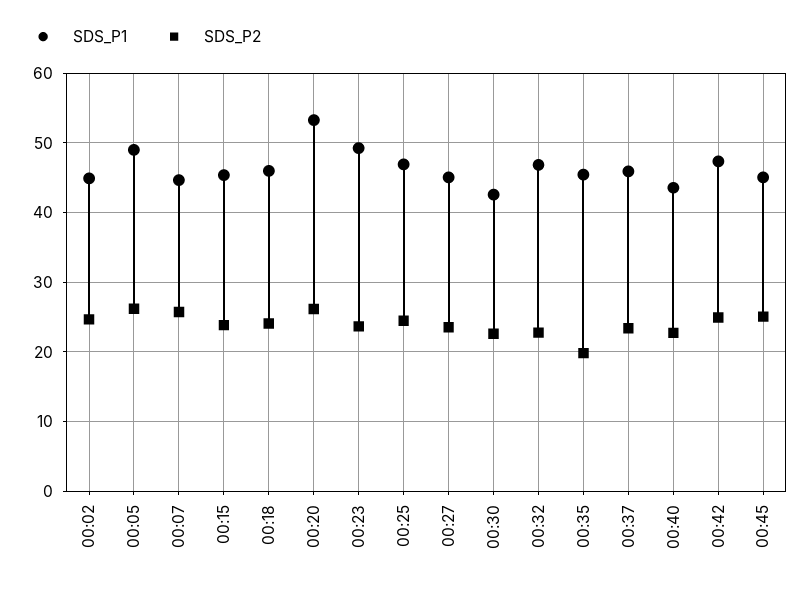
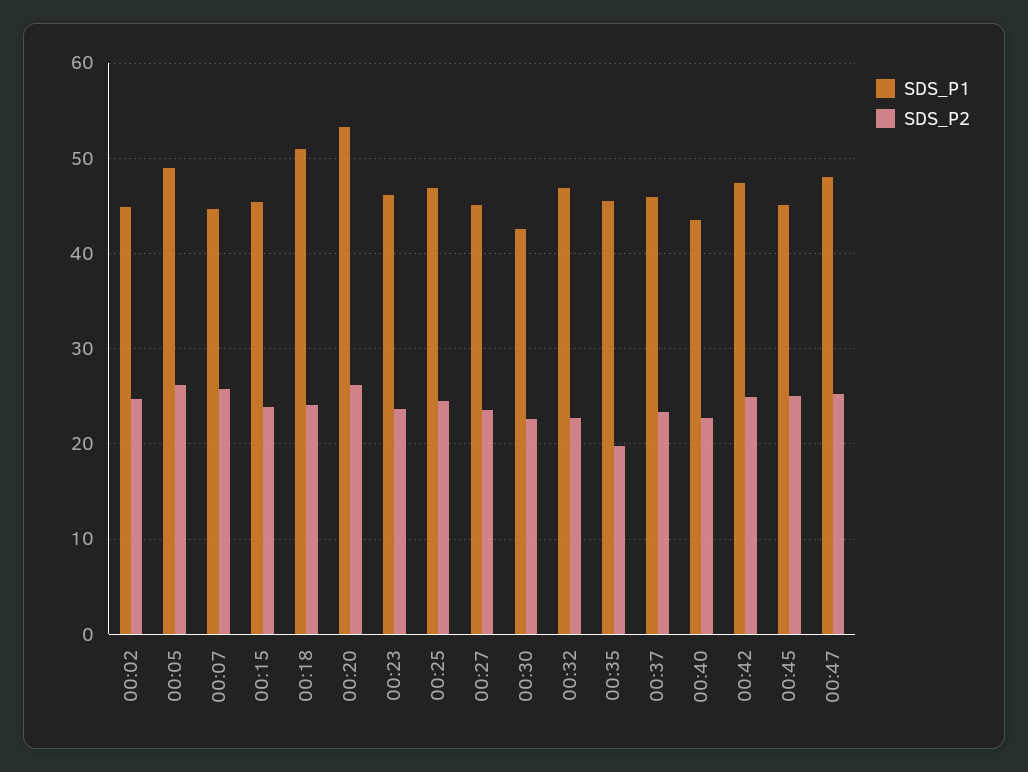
SDS_P1, 00:18: 46 -> 51
SDS_P1, 00:23: 49 -> 46
SDS_P1, 00:47: none -> 48
SDS_P2, 00:47: none -> 25

